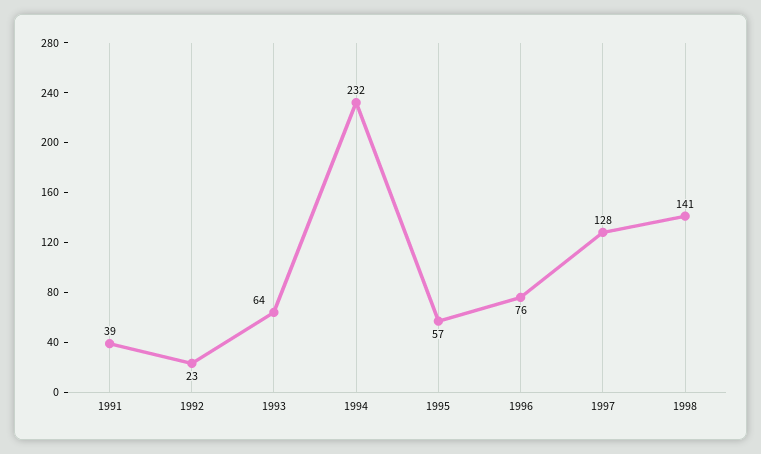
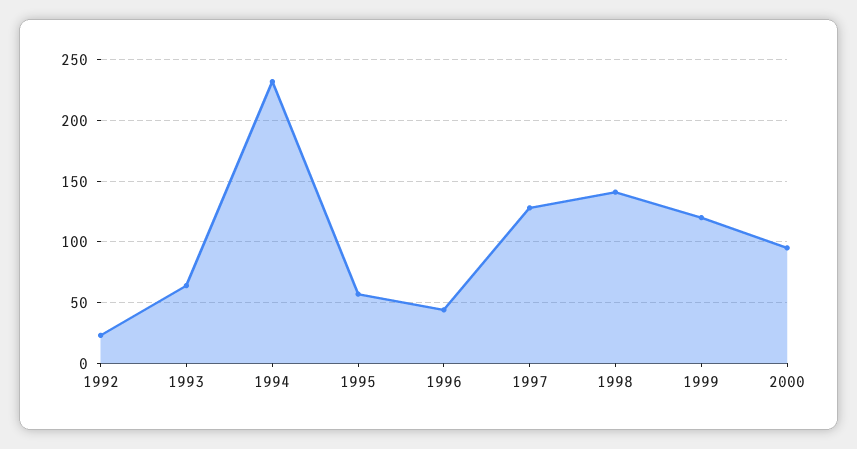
1991: 39 -> none
1996: 76 -> 45
1999: none -> 120
2000: none -> 95

